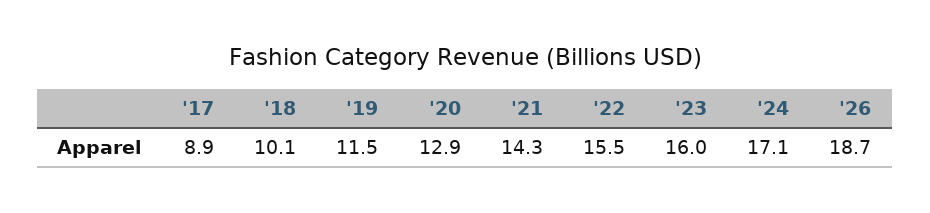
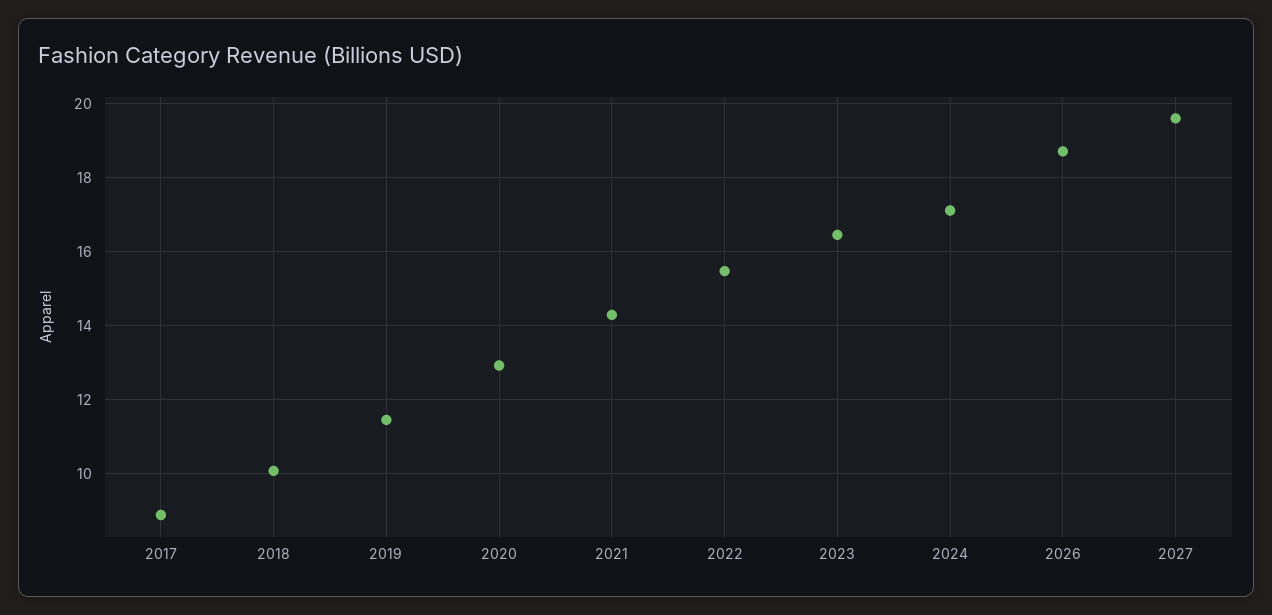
'23: 16 -> 16.4
2027: none -> 19.6

